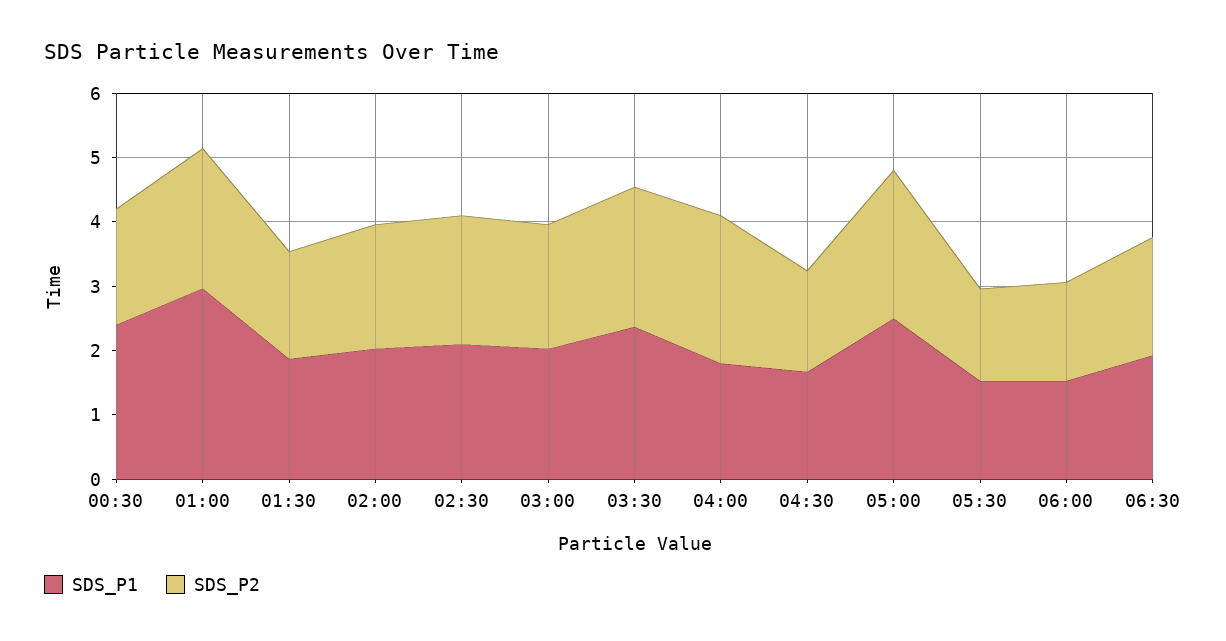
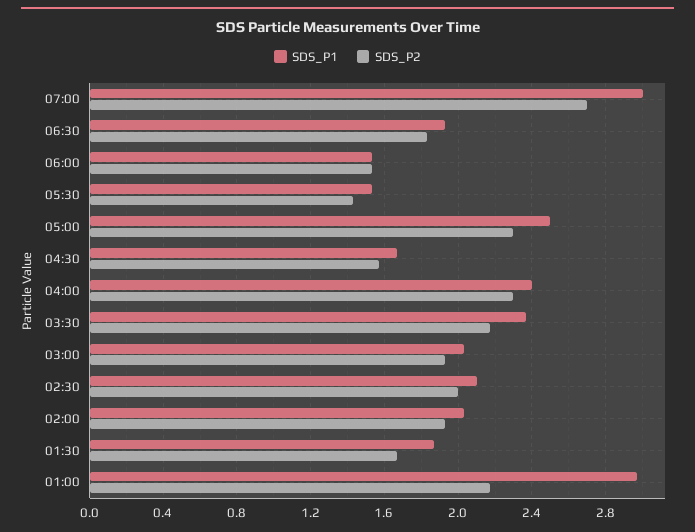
SDS_P1, 00:30: 2.4 -> none
SDS_P2, 00:30: 1.8 -> none
SDS_P1, 04:00: 1.8 -> 2.4
SDS_P1, 07:00: none -> 3
SDS_P2, 07:00: none -> 2.7

